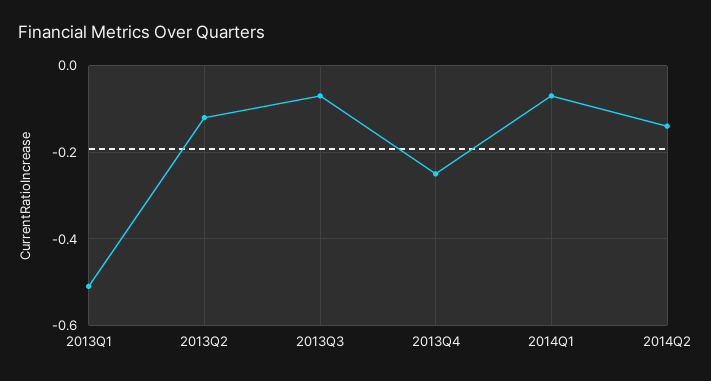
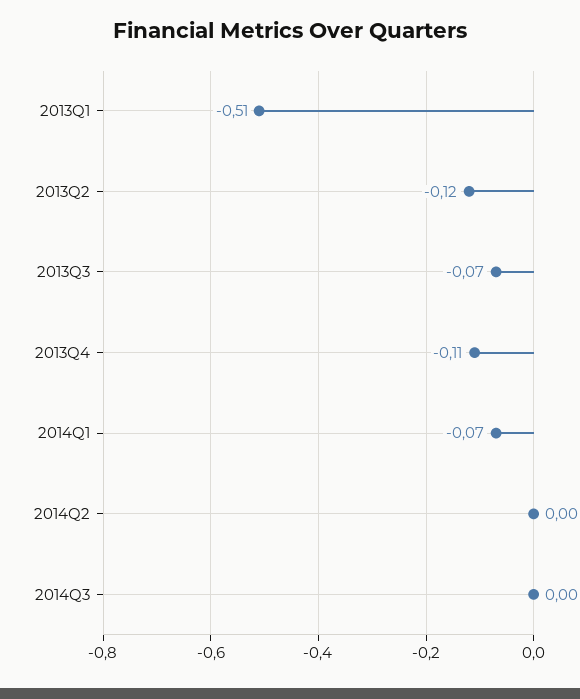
2013Q4: -0.25 -> -0.11
2014Q2: -0.15 -> 0
2014Q3: none -> 0

